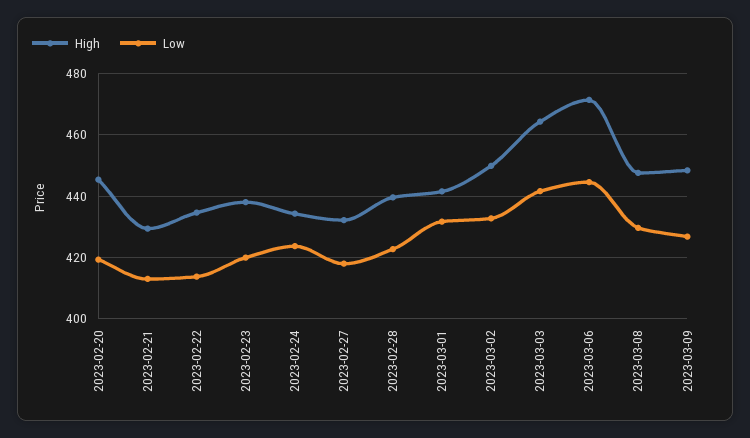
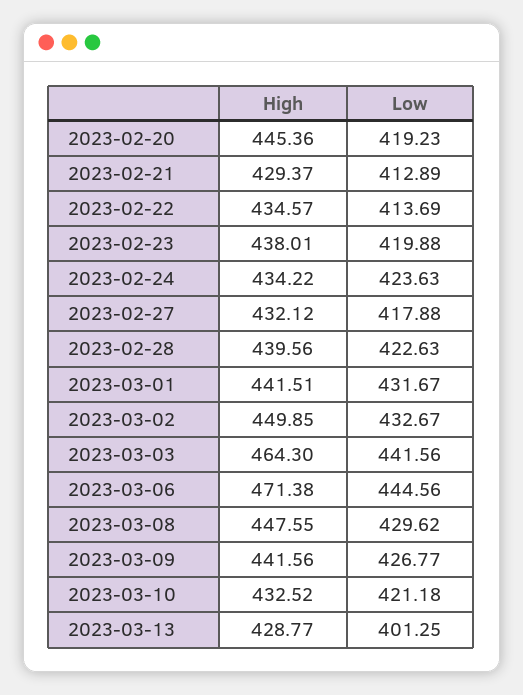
High, 2023-03-09: 448 -> 441.56
High, 2023-03-10: none -> 432.52
Low, 2023-03-10: none -> 421.18
High, 2023-03-13: none -> 428.77
Low, 2023-03-13: none -> 401.25

